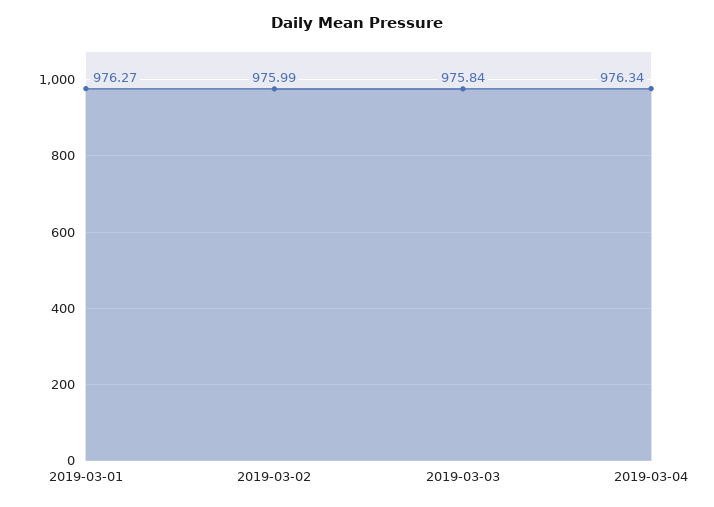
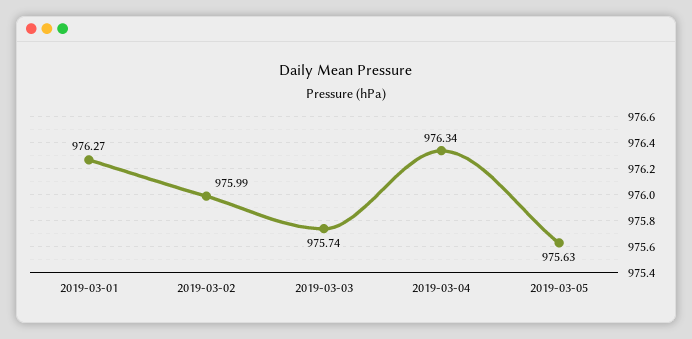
2019-03-03: 975.84 -> 975.74
2019-03-05: none -> 975.63

